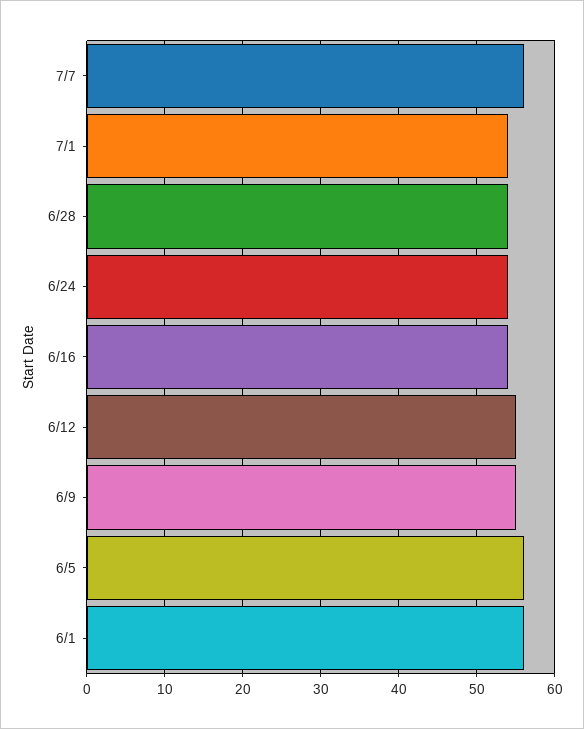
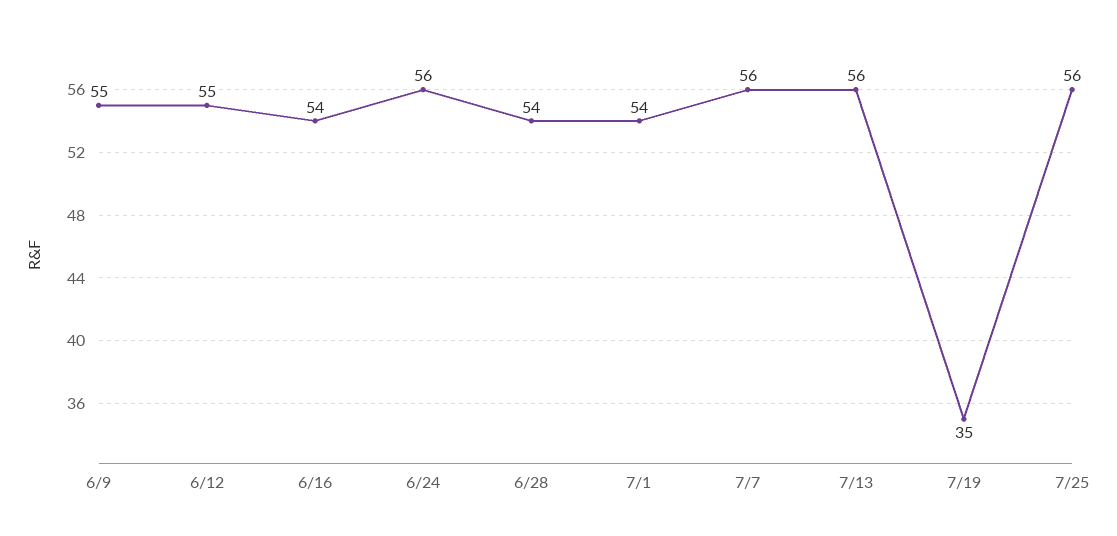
6/24: 54 -> 56
6/5: 56 -> none
6/1: 56 -> none
7/13: none -> 56
7/19: none -> 35
7/25: none -> 56

